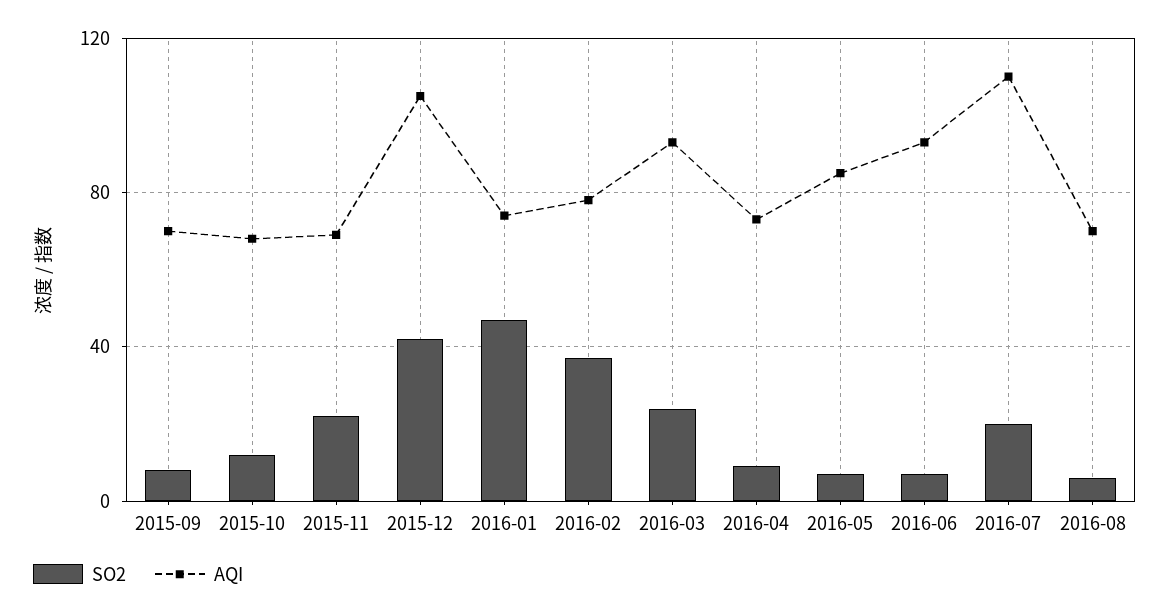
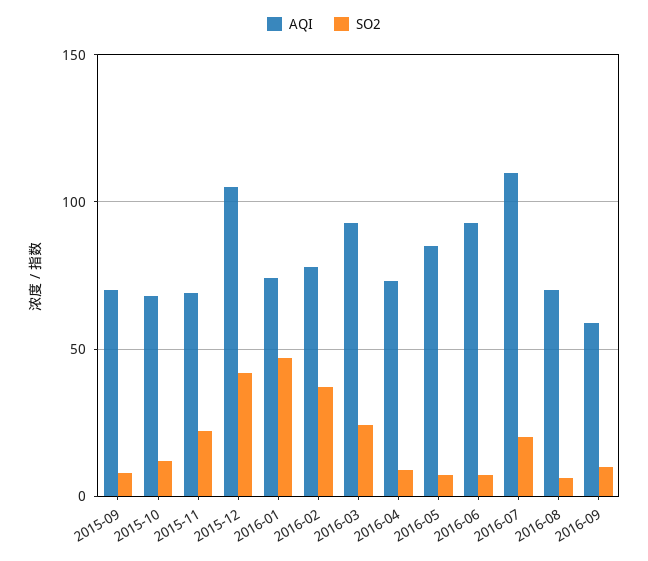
AQI, 2016-09: none -> 60
SO2, 2016-09: none -> 10

